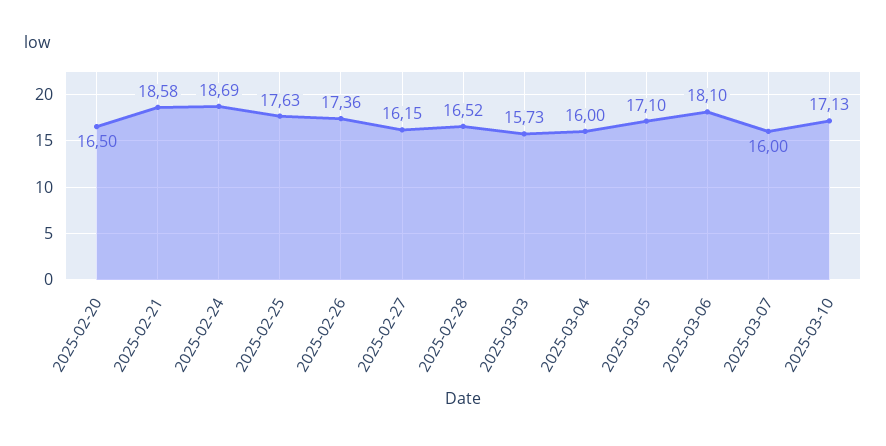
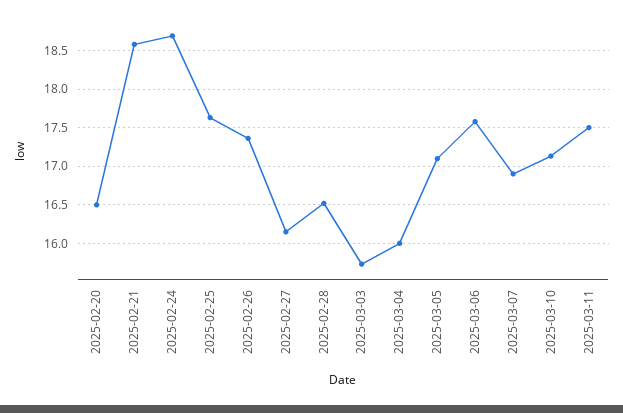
2025-03-06: 18.1 -> 17.6
2025-03-07: 16 -> 16.9
2025-03-11: none -> 17.5

